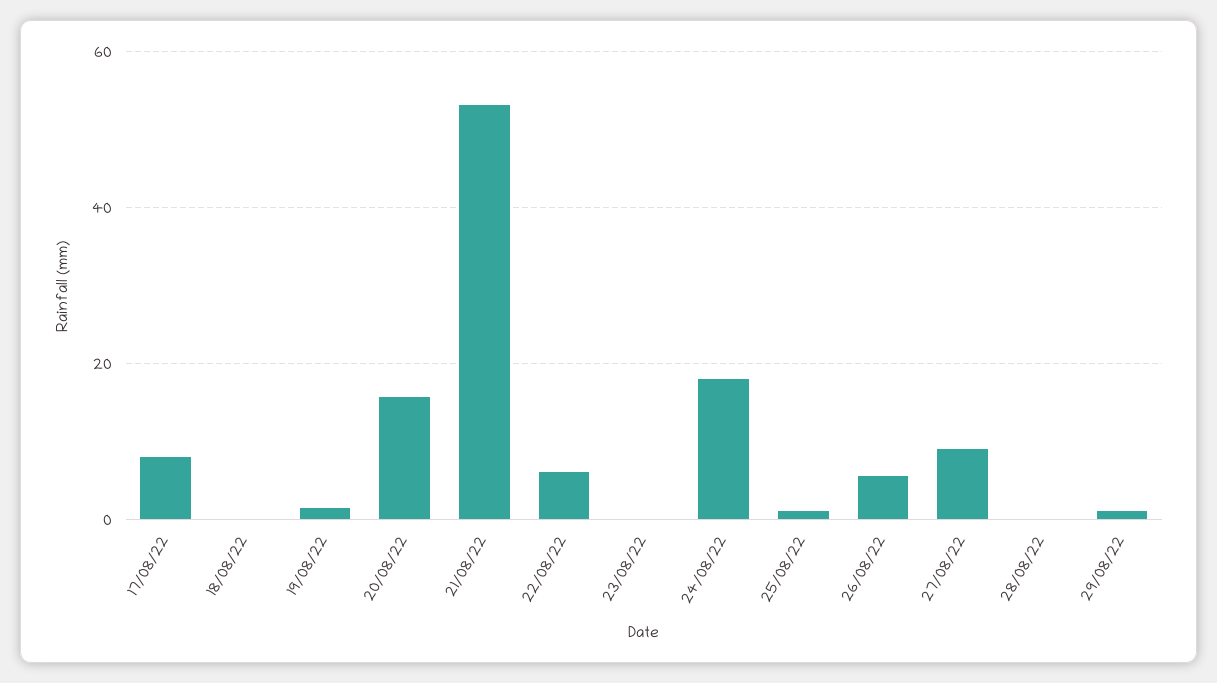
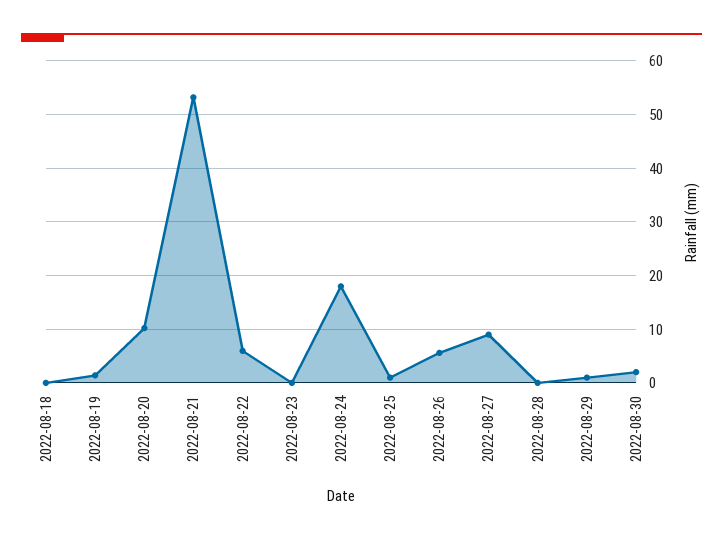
17/08/22: 8 -> none
20/08/22: 16 -> 10
2022-08-30: none -> 2

